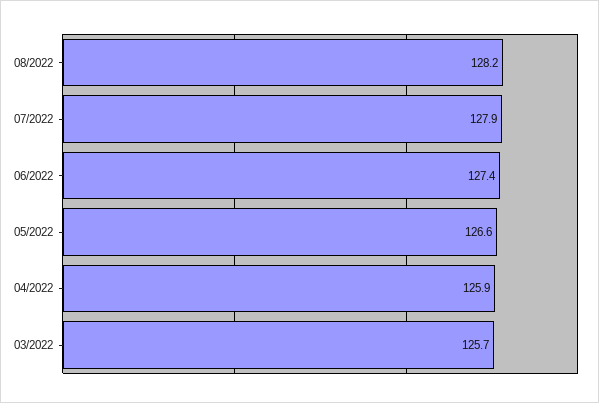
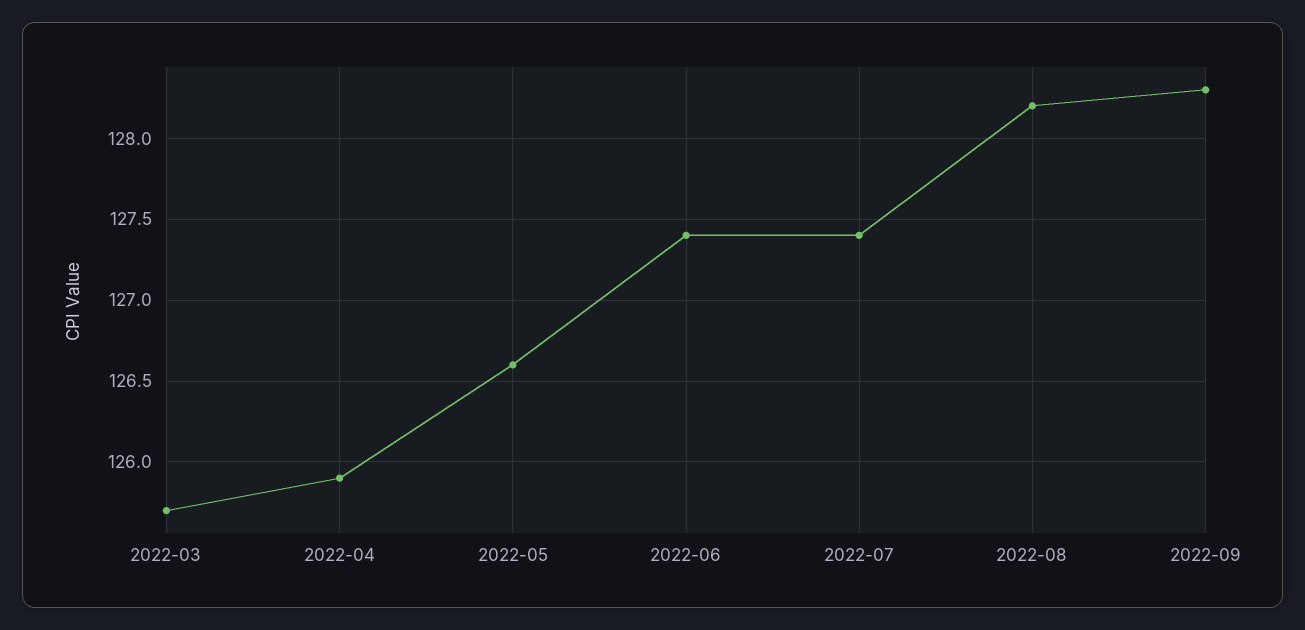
07/2022: 127.9 -> 127.4
2022-09: none -> 128.3

